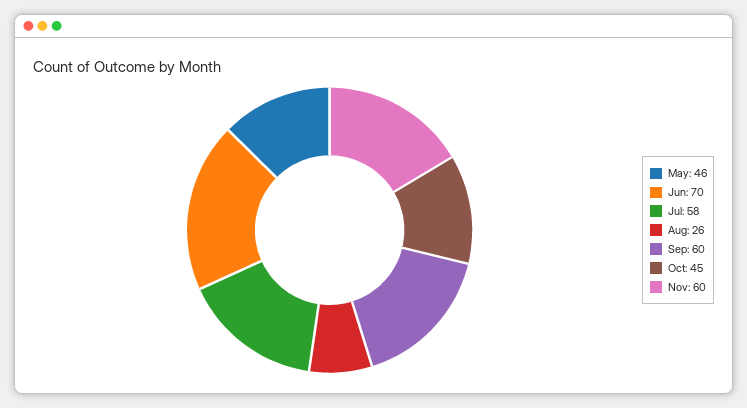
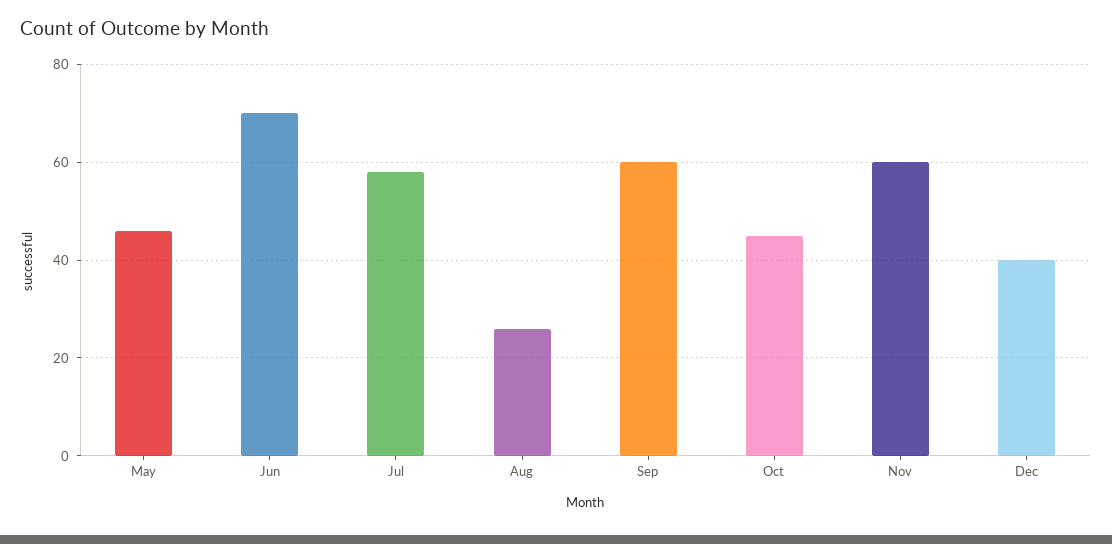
Dec: none -> 40

